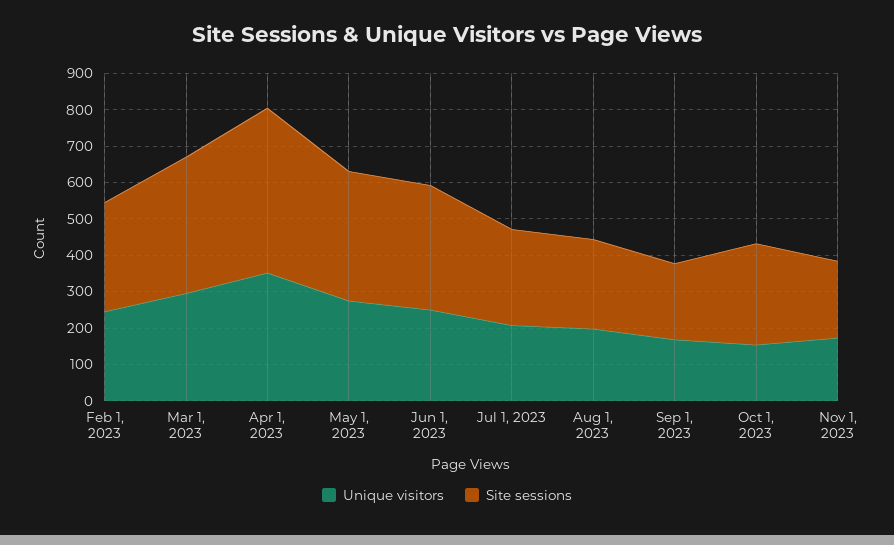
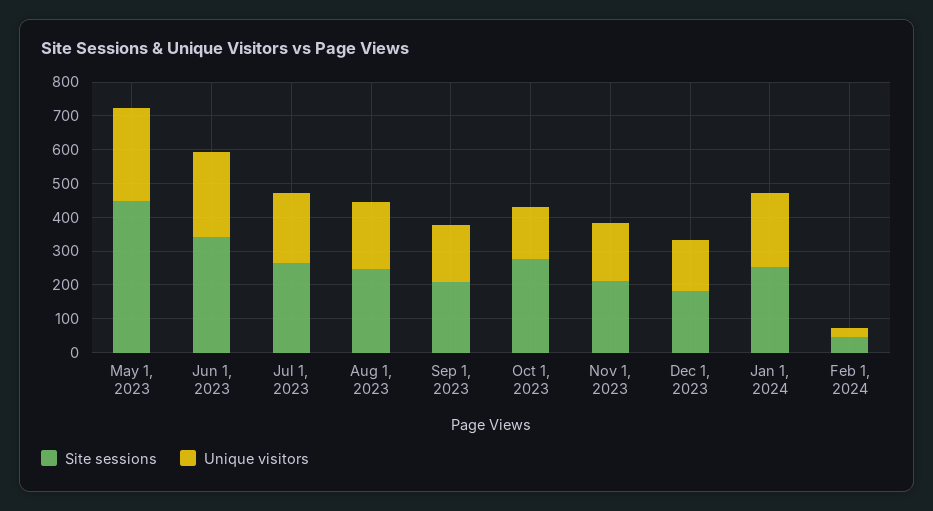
Unique visitors, Feb 1, 2023: 250 -> none
Site sessions, Feb 1, 2023: 300 -> none
Unique visitors, Mar 1, 2023: 300 -> none
Site sessions, Mar 1, 2023: 375 -> none
Unique visitors, Apr 1, 2023: 350 -> none
Site sessions, Apr 1, 2023: 450 -> none
Site sessions, May 1, 2023: 350 -> 450
Site sessions, Dec 1, 2023: none -> 175
Unique visitors, Dec 1, 2023: none -> 150
Site sessions, Jan 1, 2024: none -> 250
Unique visitors, Jan 1, 2024: none -> 225
Site sessions, Feb 1, 2024: none -> 50
Unique visitors, Feb 1, 2024: none -> 25

